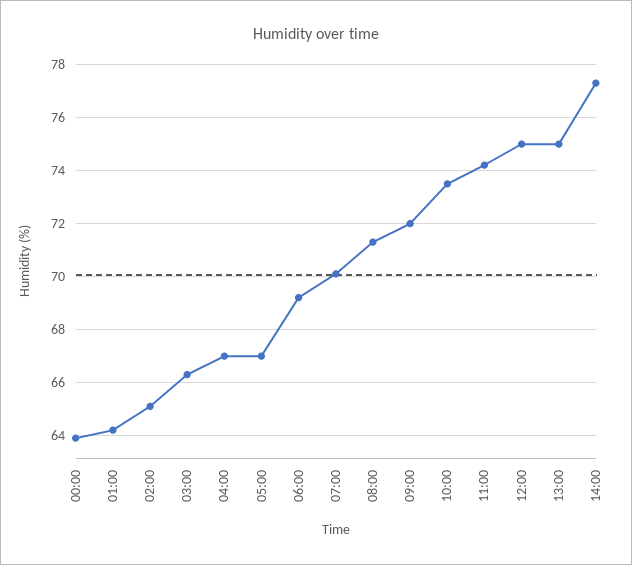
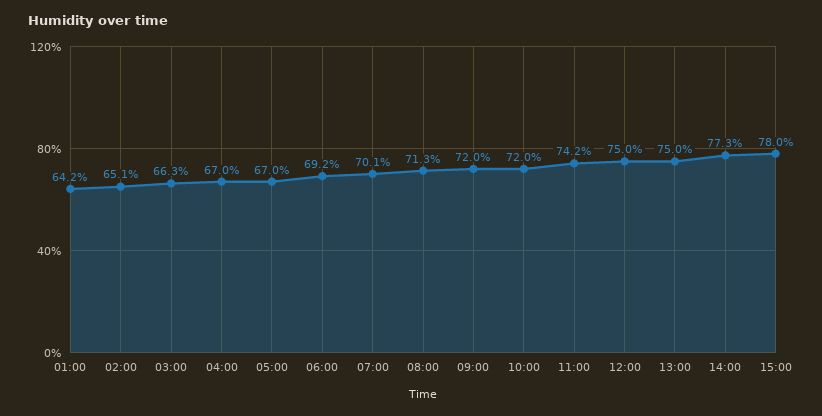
00:00: 64 -> none
10:00: 73.5 -> 72
15:00: none -> 78

